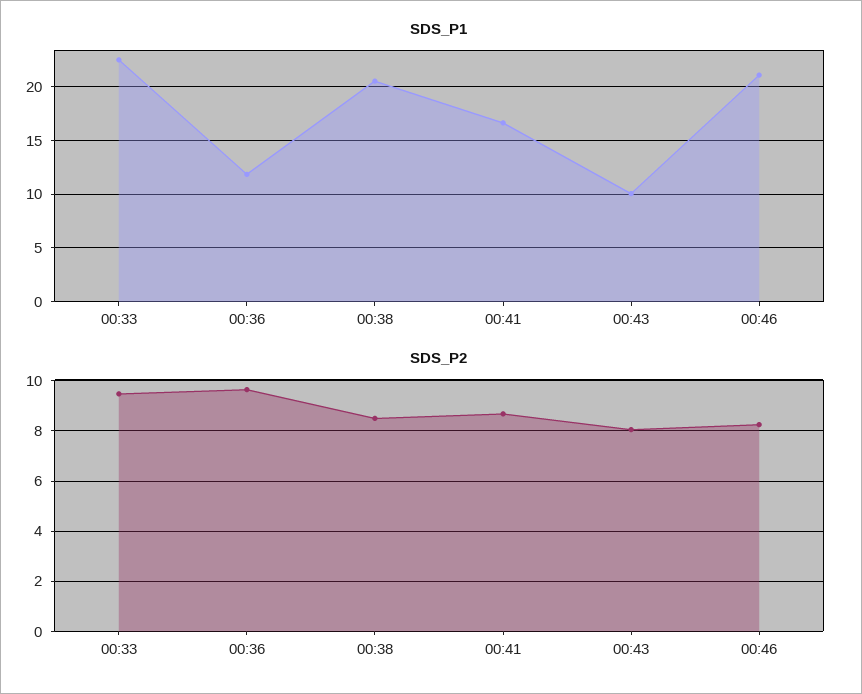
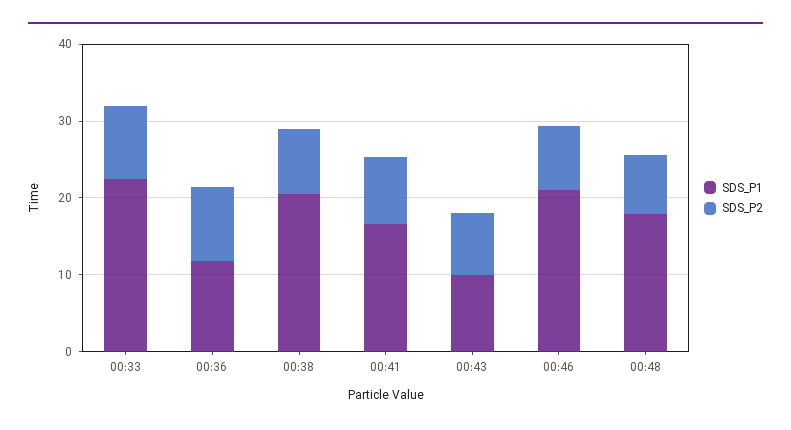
SDS_P1, 00:48: none -> 18
SDS_P2, 00:48: none -> 8

